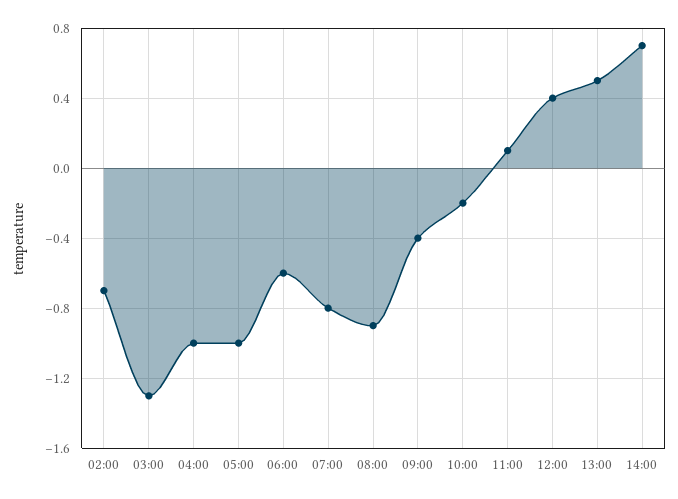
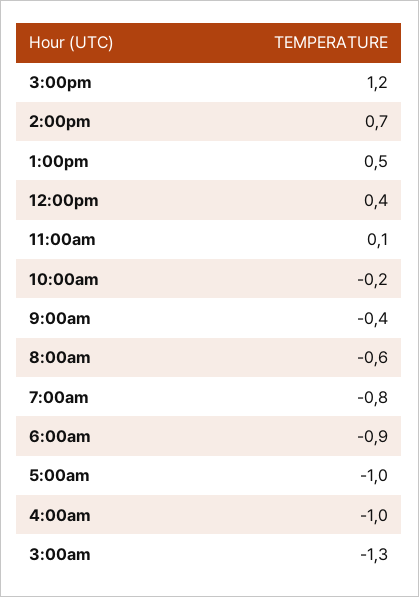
02:00: -0.7 -> none
06:00: -0.6 -> -0.9
08:00: -0.9 -> -0.6
3:00pm: none -> 1.2

